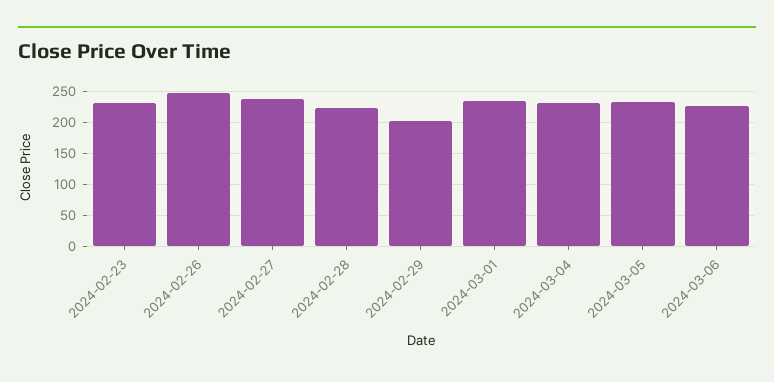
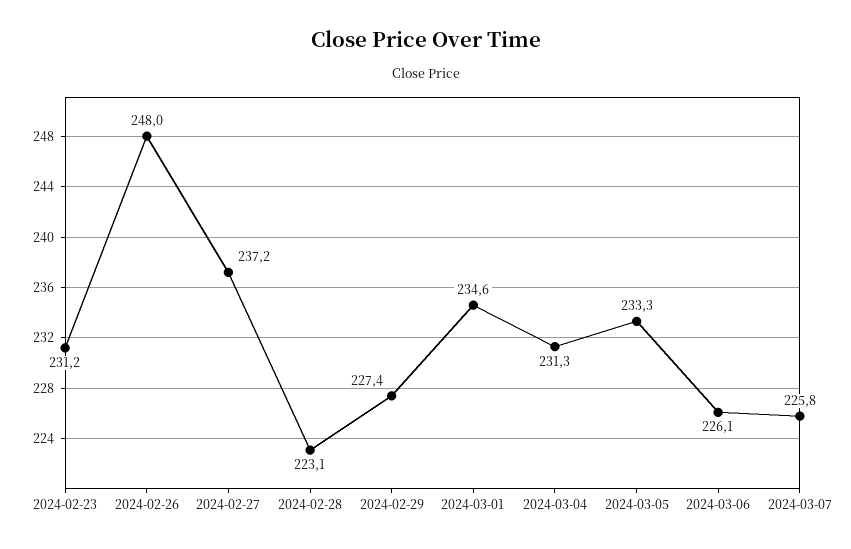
2024-02-29: 200 -> 227.4
2024-03-07: none -> 225.8

